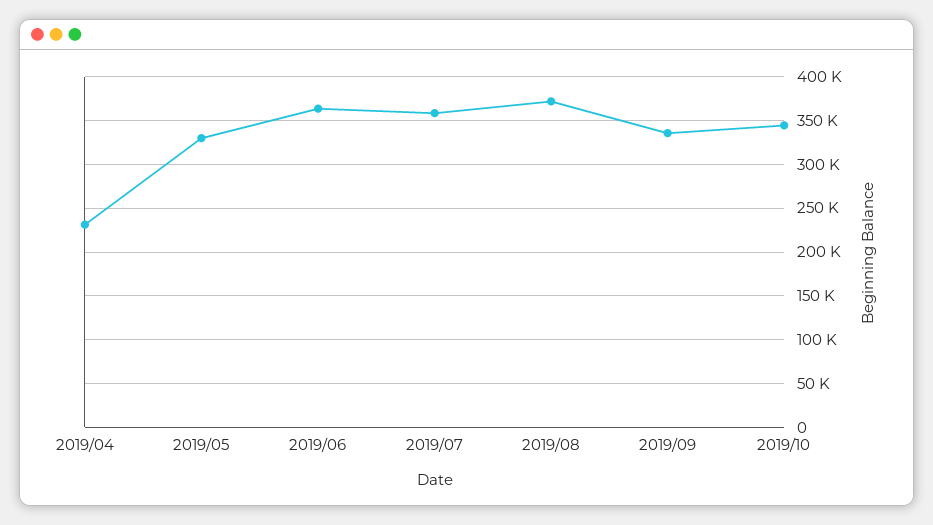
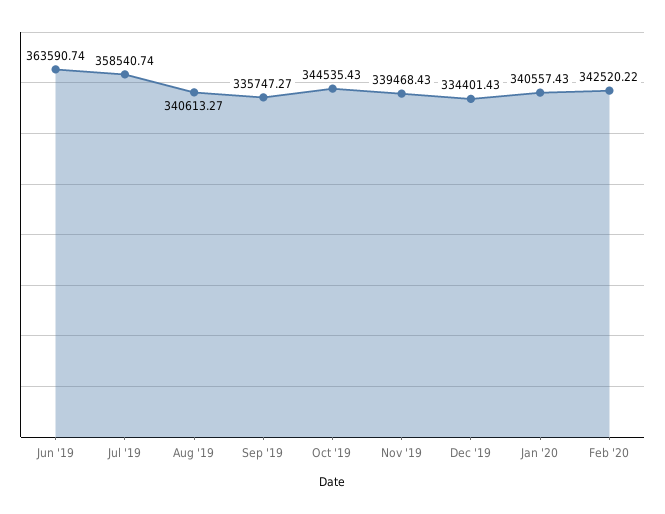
2019/04: 230000 -> none
2019/05: 330000 -> none
2019/08: 370000 -> 340613.27
Nov '19: none -> 339468.43
Dec '19: none -> 334401.43
Jan '20: none -> 340557.43
Feb '20: none -> 342520.22

